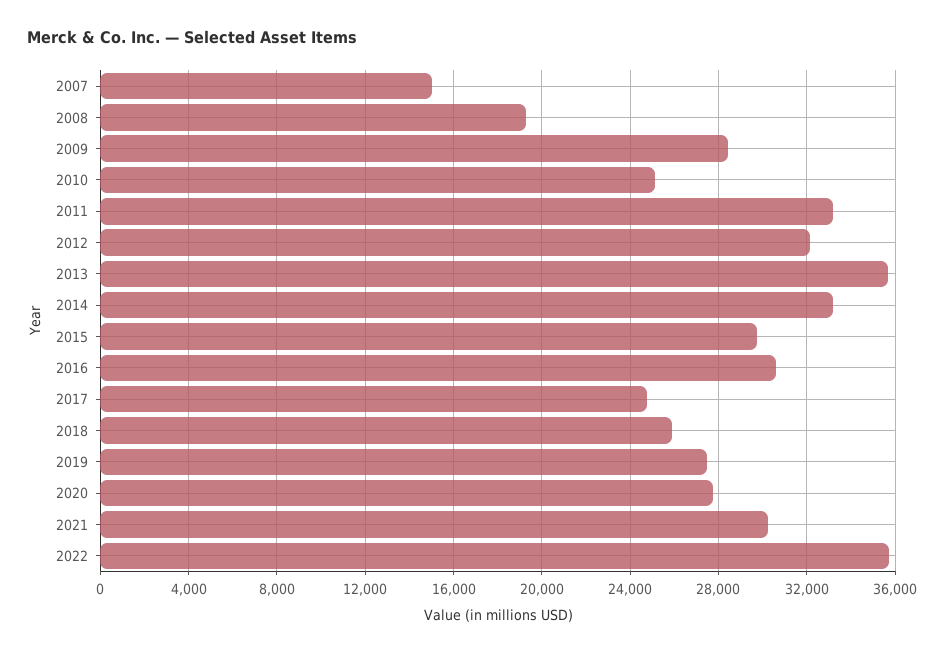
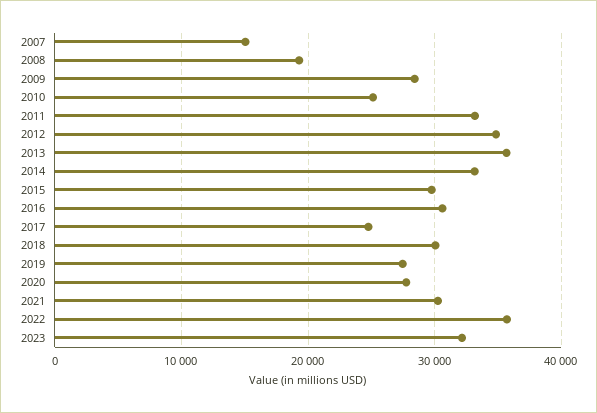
2012: 32000 -> 35000
2018: 26000 -> 30000
2023: none -> 32000

